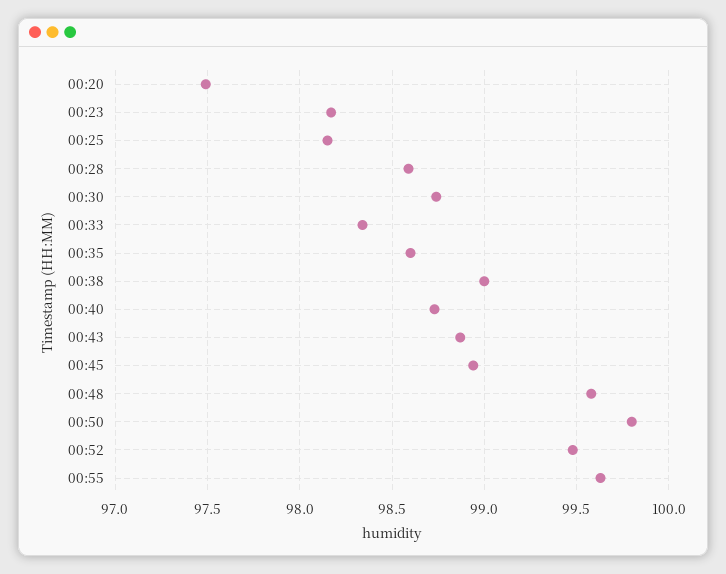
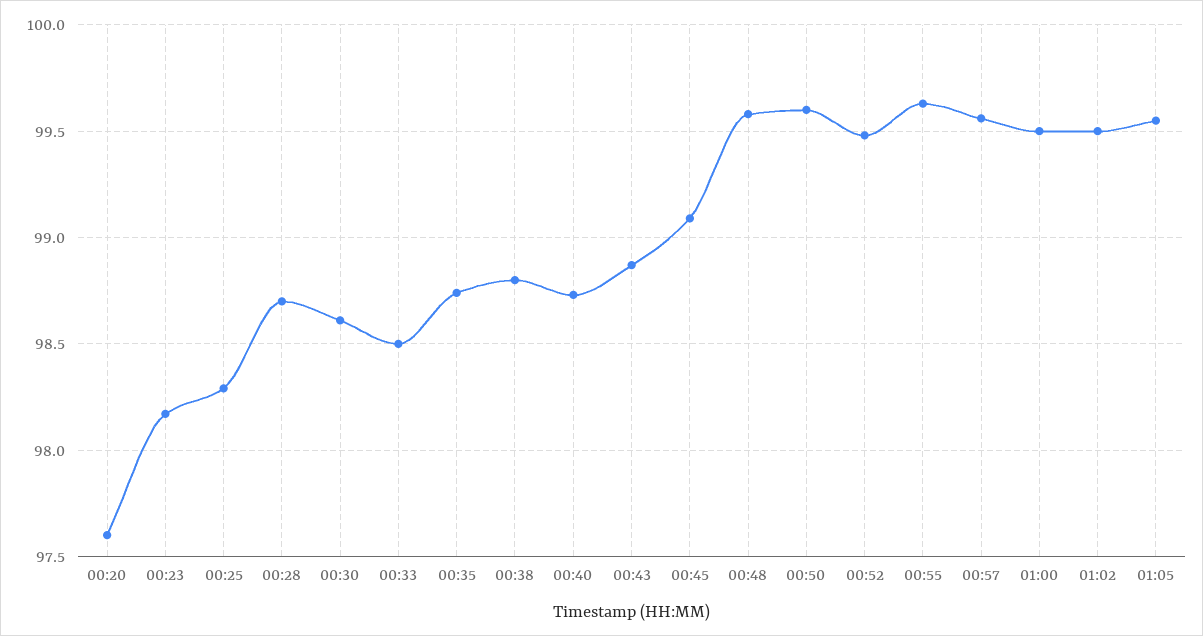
00:20: 97.5 -> 97.6
00:25: 98.15 -> 98.3
00:28: 98.6 -> 98.7
00:30: 98.75 -> 98.6
00:33: 98.35 -> 98.5
00:35: 98.6 -> 98.75
00:38: 99 -> 98.8
00:45: 98.95 -> 99.1
00:50: 99.8 -> 99.6
00:57: none -> 99.55
01:00: none -> 99.5
01:02: none -> 99.5
01:05: none -> 99.55

